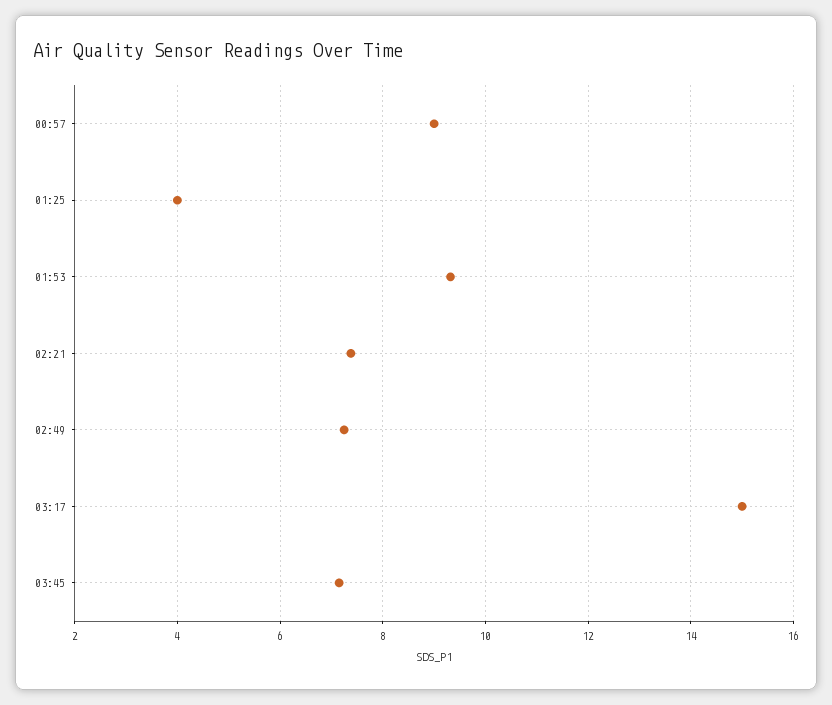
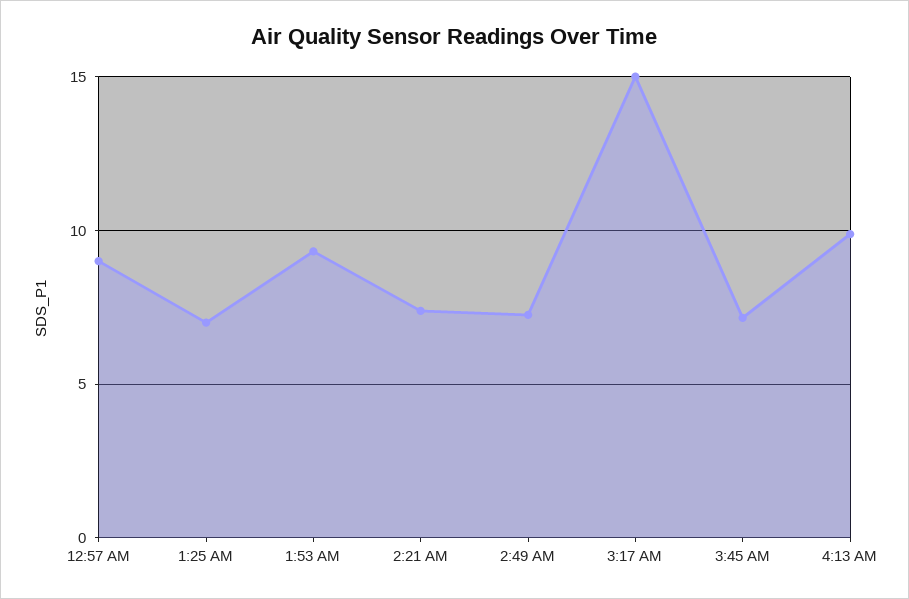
01:25: 4 -> 7
4:13 AM: none -> 10

